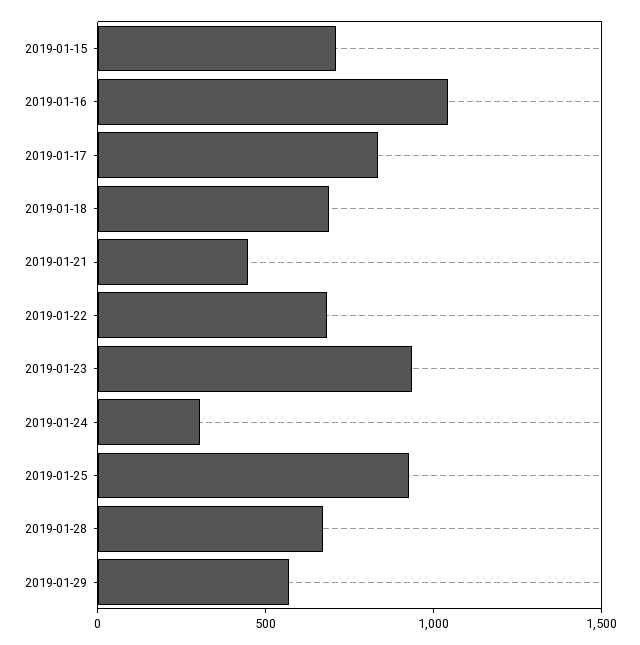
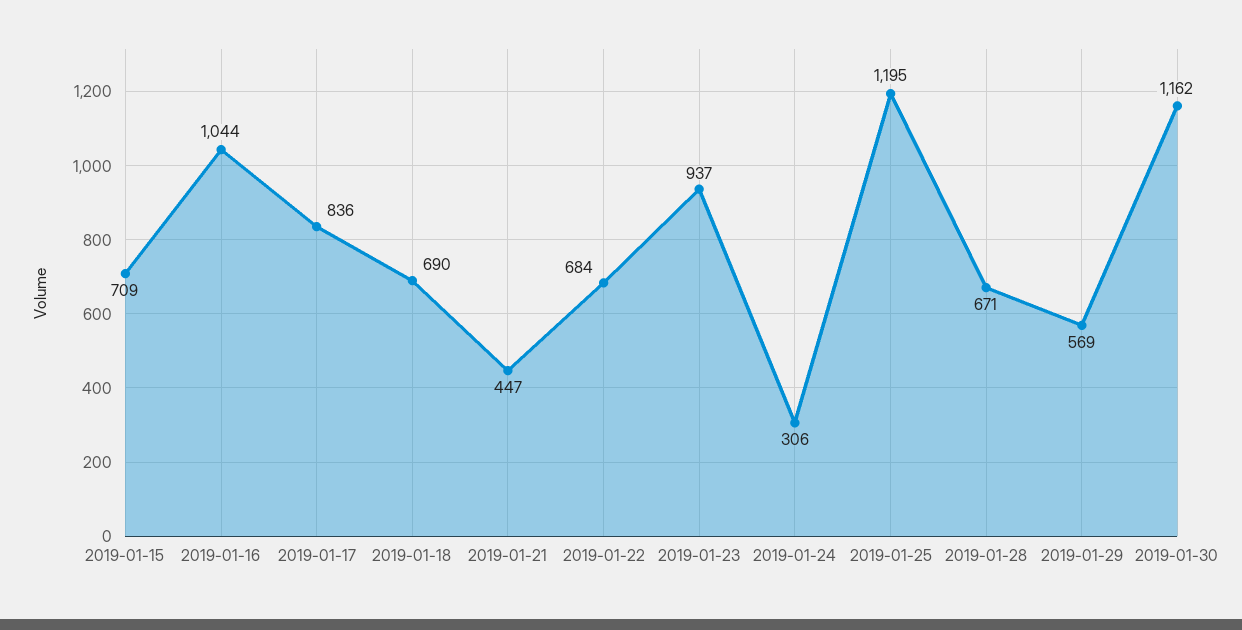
2019-01-25: 900 -> 1195
2019-01-30: none -> 1162

